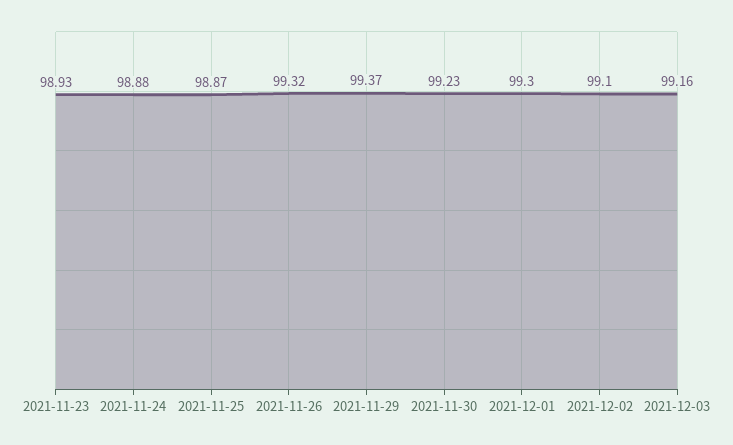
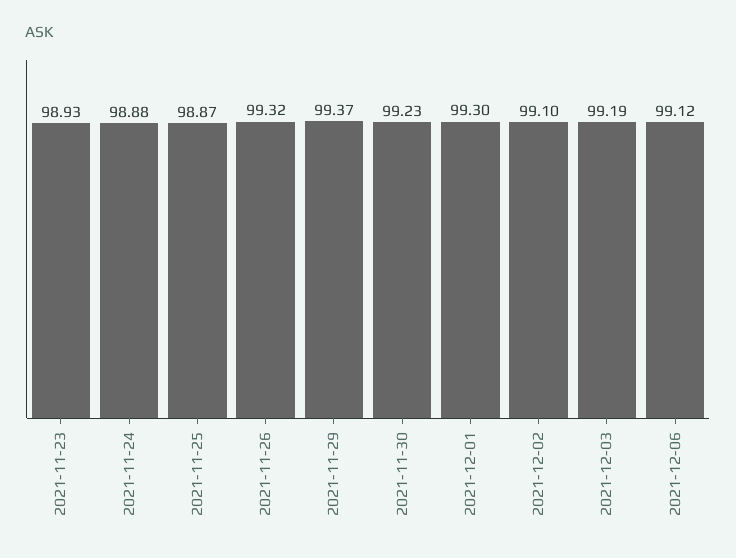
2021-12-03: 99.16 -> 99.19
2021-12-06: none -> 99.12

